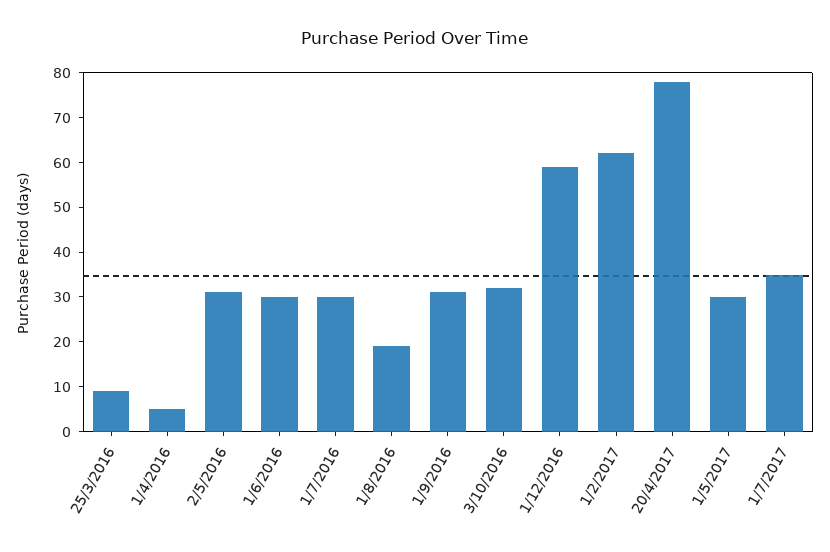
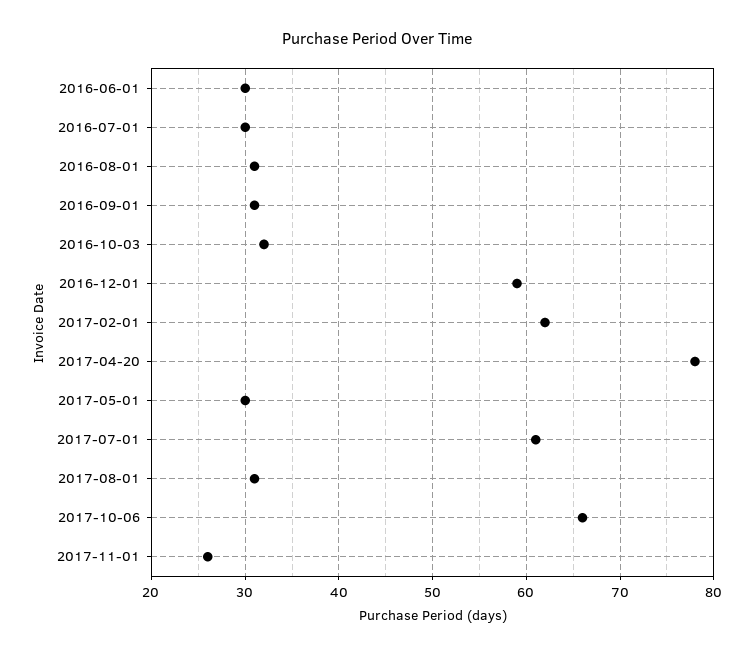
25/3/2016: 10 -> none
1/4/2016: 5 -> none
2/5/2016: 30 -> none
1/8/2016: 20 -> 31
1/7/2017: 35 -> 61
2017-08-01: none -> 31
2017-10-06: none -> 66
2017-11-01: none -> 26

